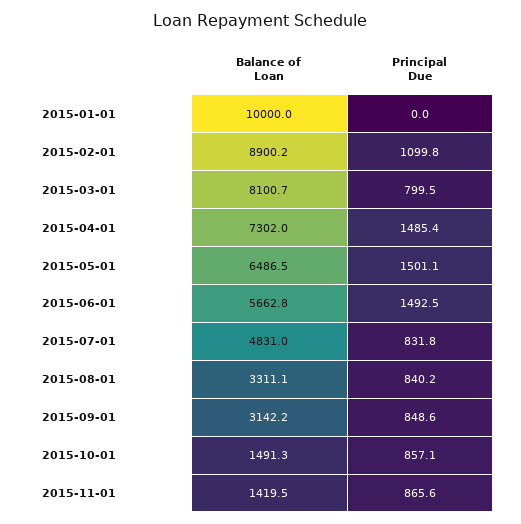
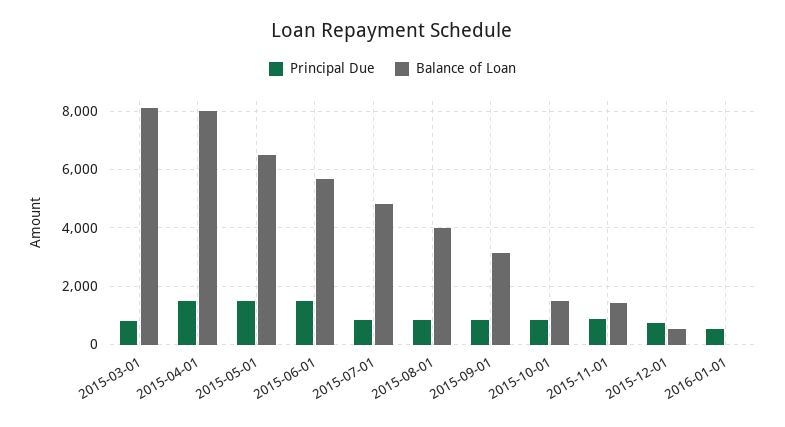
Balance of Loan, 2015-01-01: 10000 -> none
Principal Due, 2015-01-01: 0 -> none
Balance of Loan, 2015-02-01: 8900.2 -> none
Principal Due, 2015-02-01: 1099.8 -> none
Balance of Loan, 2015-04-01: 7302 -> 8000
Balance of Loan, 2015-08-01: 3311.1 -> 4000
Principal Due, 2015-12-01: none -> 750
Balance of Loan, 2015-12-01: none -> 500
Principal Due, 2016-01-01: none -> 500
Balance of Loan, 2016-01-01: none -> 0

